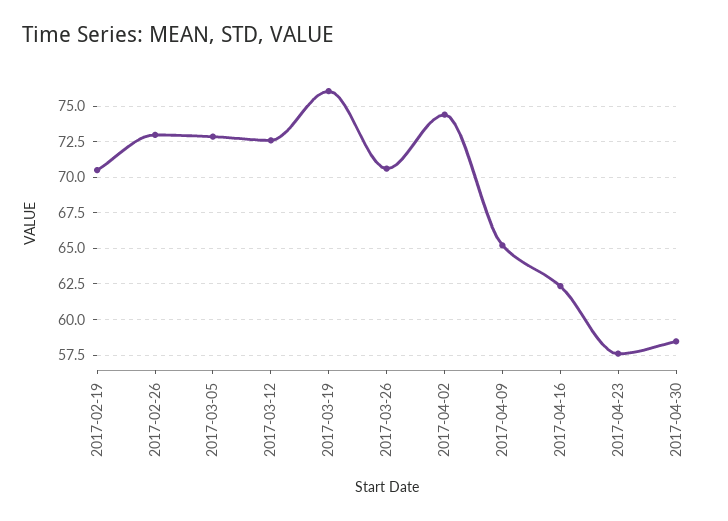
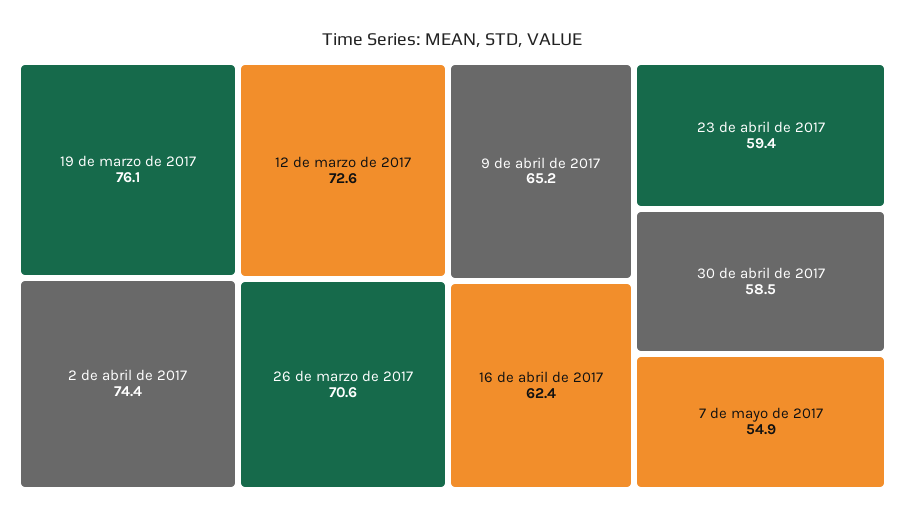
2017-02-19: 70.5 -> none
2017-02-26: 73 -> none
2017-03-05: 73 -> none
2017-04-23: 57.5 -> 59.4
7 de mayo de 2017: none -> 54.9

